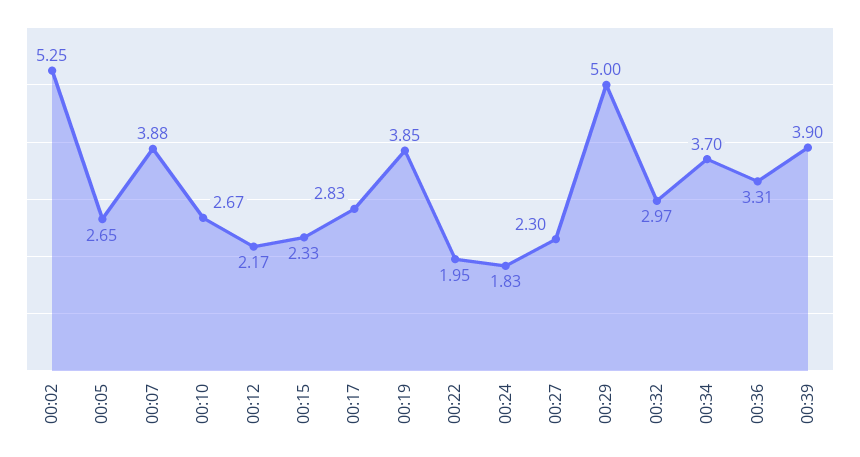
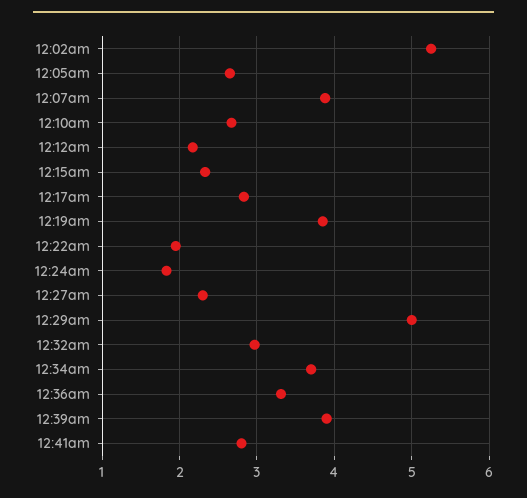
12:41am: none -> 2.8

